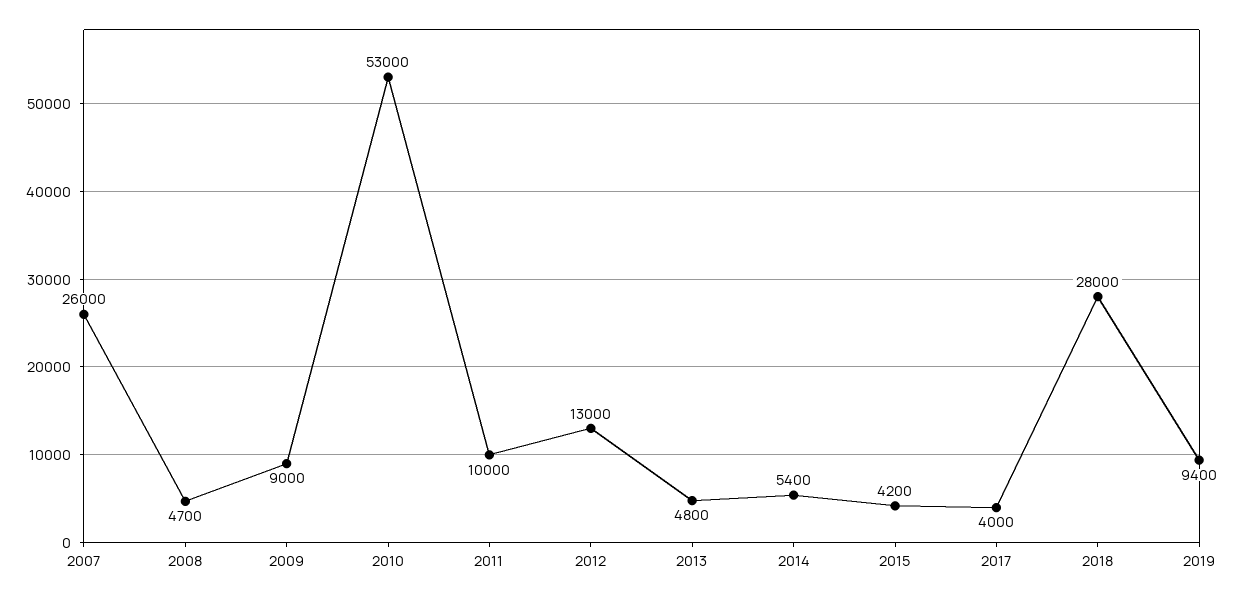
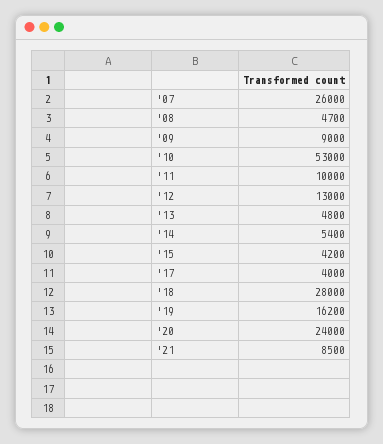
2019: 9400 -> 16200
'20: none -> 24000
'21: none -> 8500

